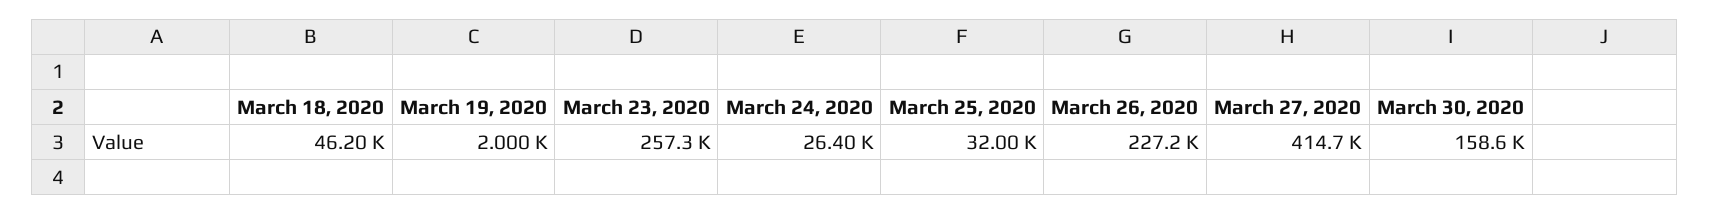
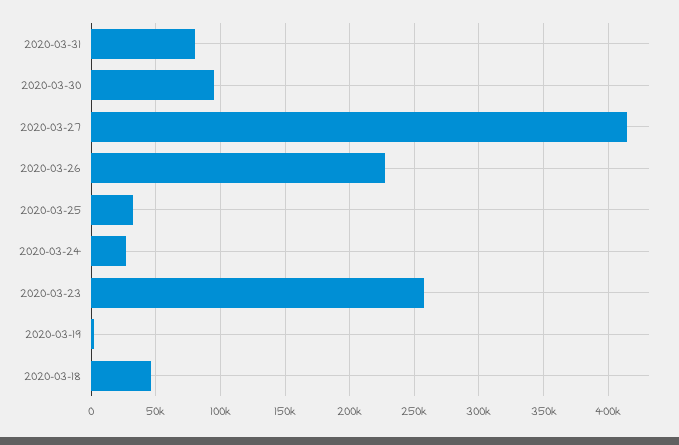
March 30, 2020: 158600 -> 95000
2020-03-31: none -> 80000

